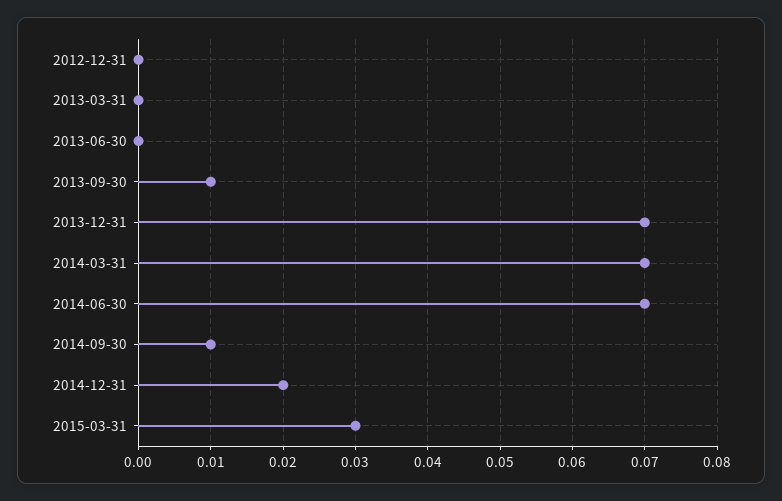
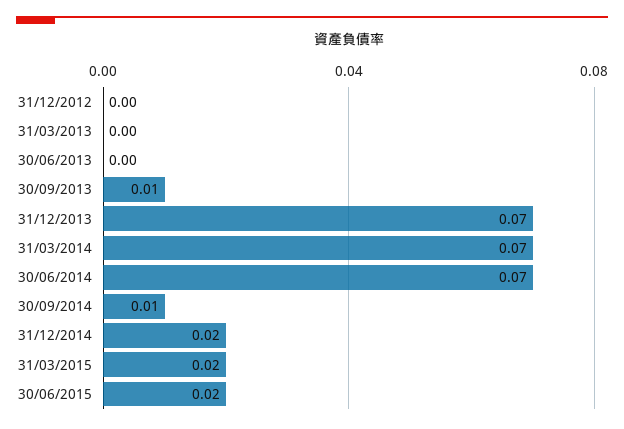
2015-03-31: 0.03 -> 0.02
30/06/2015: none -> 0.02

